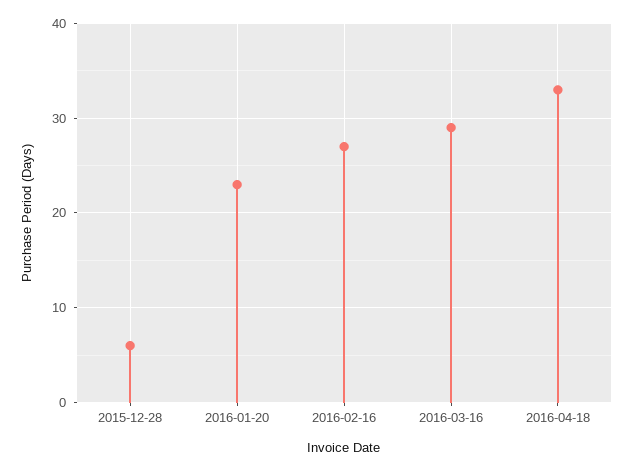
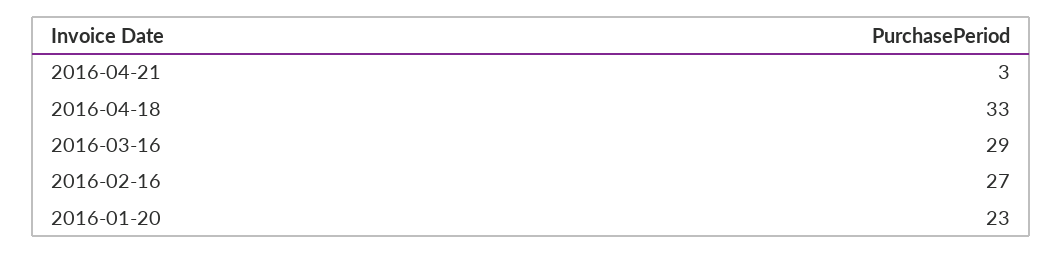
2015-12-28: 6 -> none
2016-04-21: none -> 3

